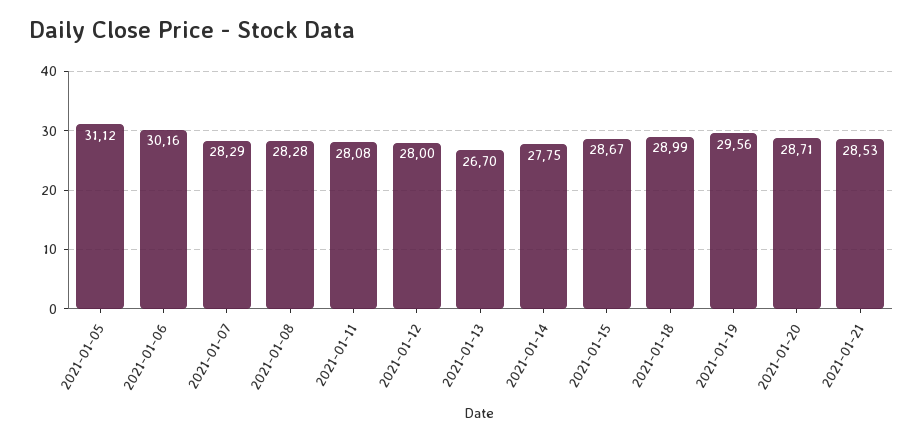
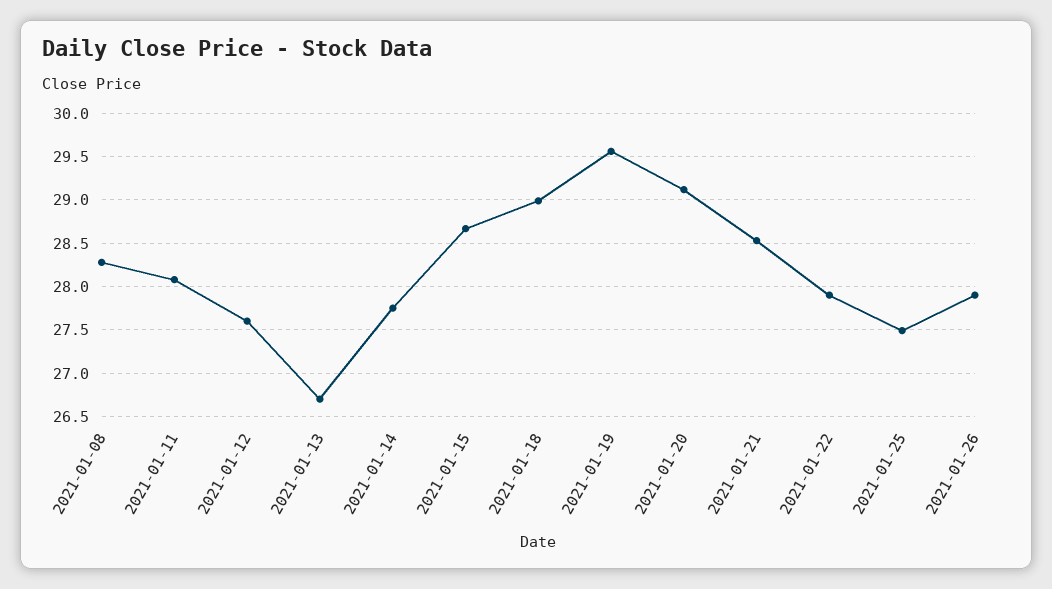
2021-01-05: 31.12 -> none
2021-01-06: 30.16 -> none
2021-01-07: 28.29 -> none
2021-01-12: 28 -> 27.6
2021-01-20: 28.71 -> 29.1
2021-01-22: none -> 27.9
2021-01-25: none -> 27.5
2021-01-26: none -> 27.9

